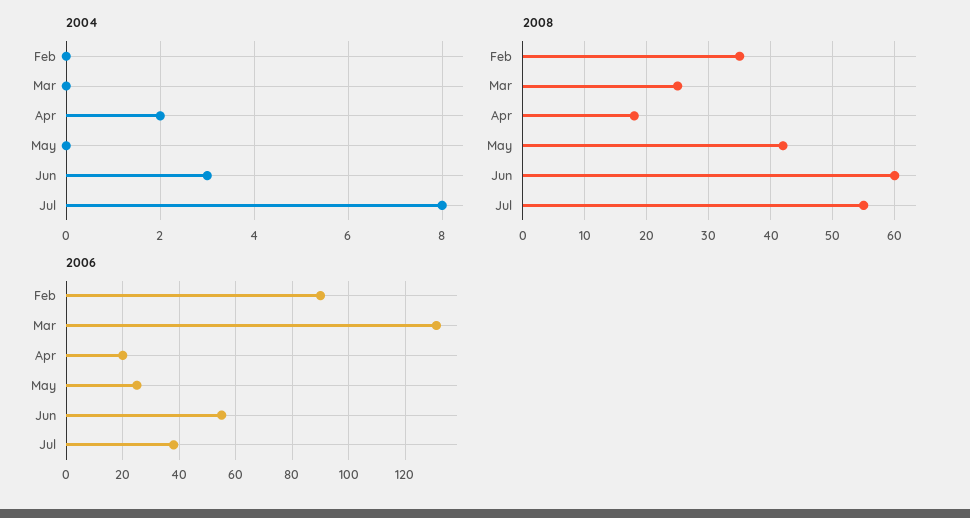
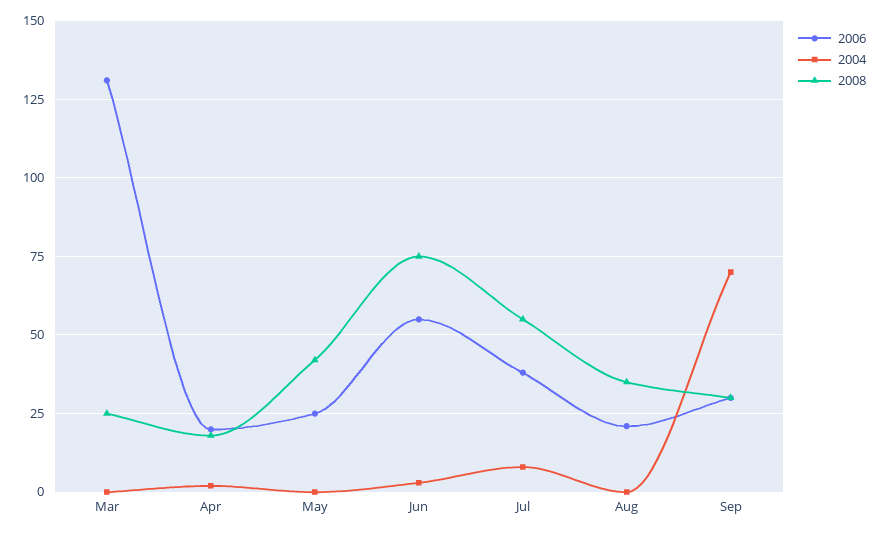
2004, Feb: 0 -> none
2008, Feb: 35 -> none
2008, Jun: 60 -> 75
2006, Feb: 90 -> none
2006, Aug: none -> 20
2004, Aug: none -> 0
2008, Aug: none -> 35
2006, Sep: none -> 30
2004, Sep: none -> 70
2008, Sep: none -> 30

